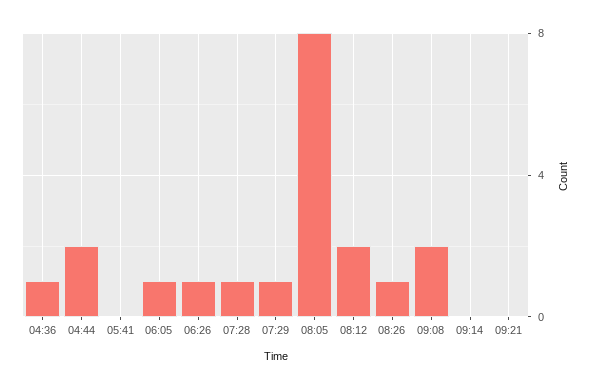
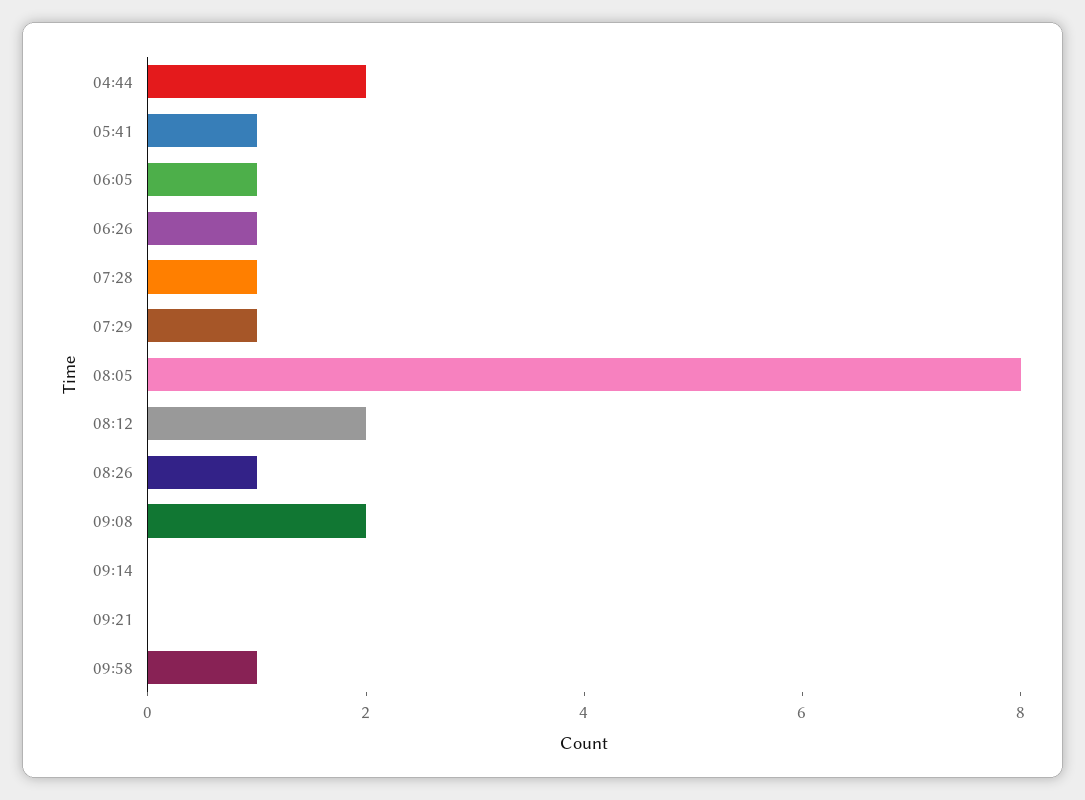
04:36: 1 -> none
05:41: 0 -> 1
09:58: none -> 1

